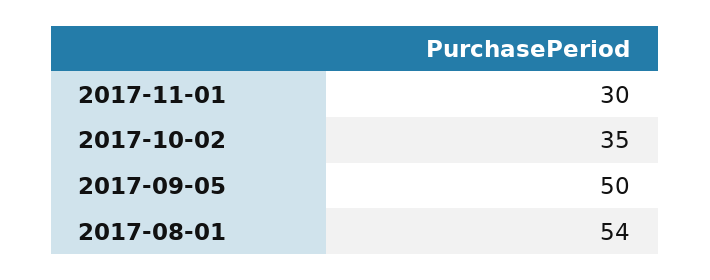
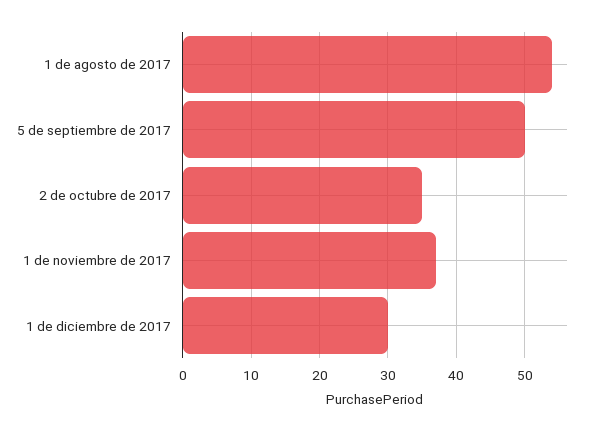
2017-11-01: 30 -> 37
1 de diciembre de 2017: none -> 30

